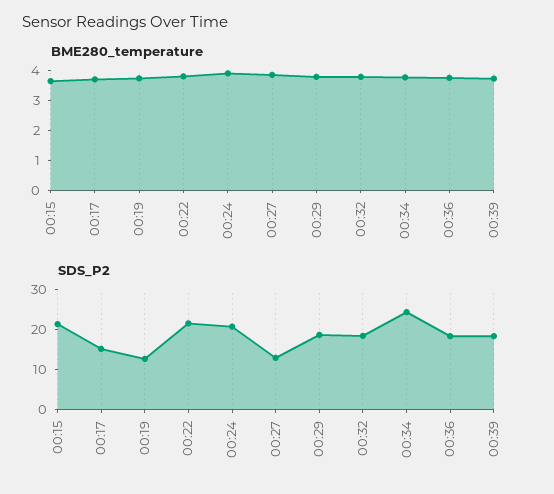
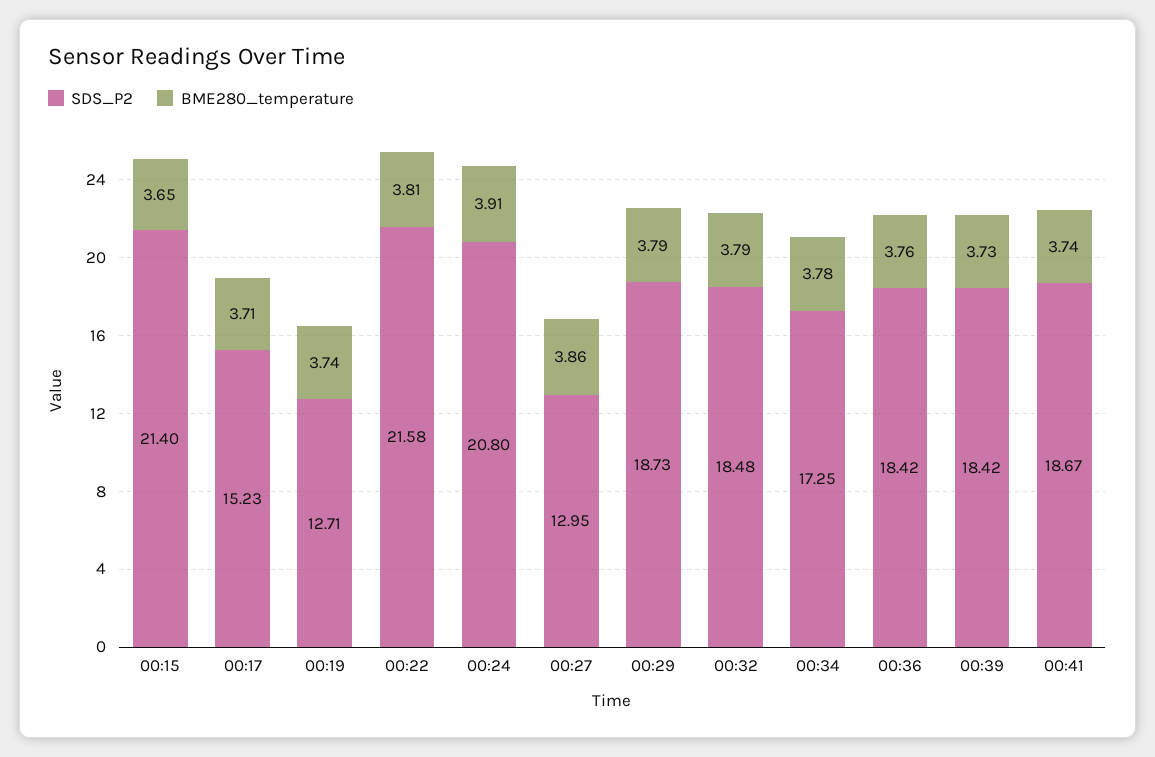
SDS_P2, 00:34: 25 -> 17.25
SDS_P2, 00:41: none -> 18.67
BME280_temperature, 00:41: none -> 3.74

